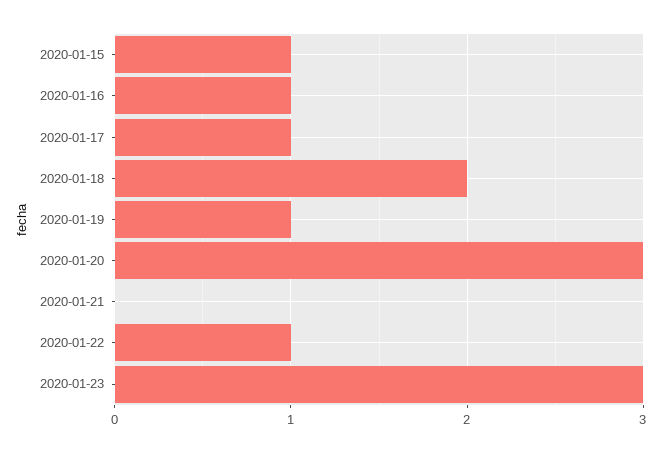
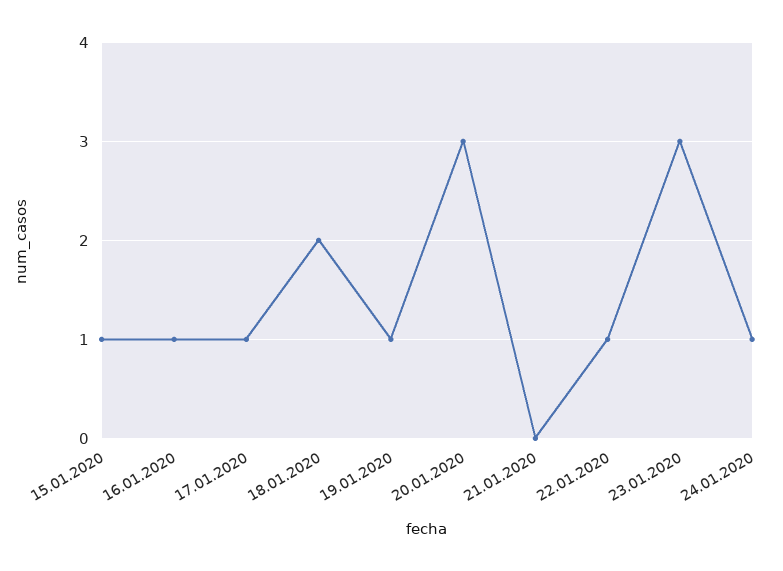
24.01.2020: none -> 1

